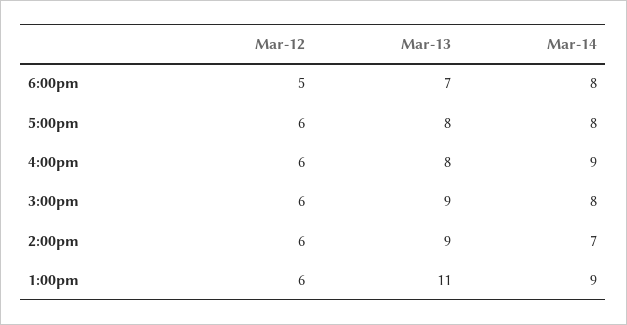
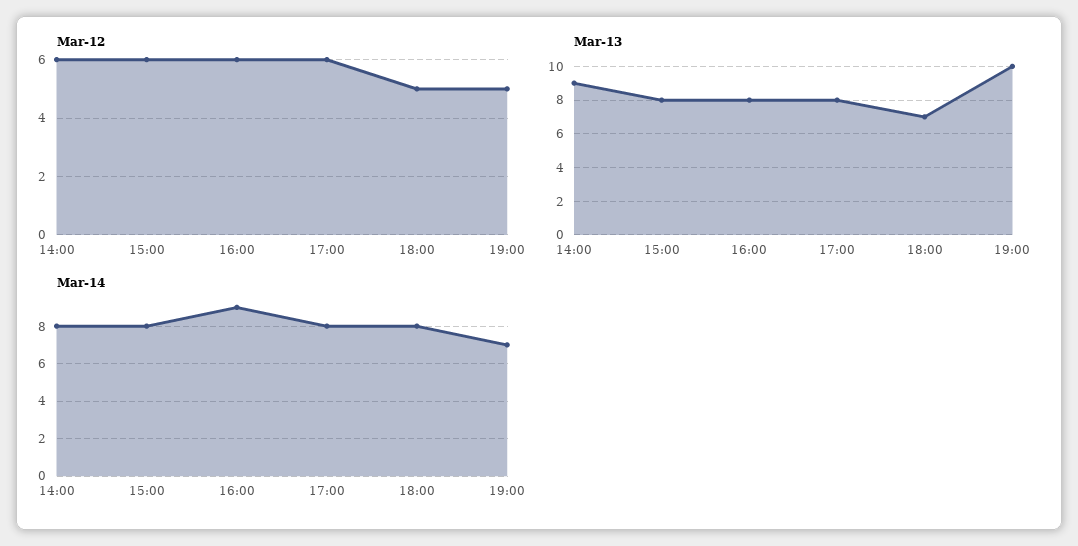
Mar-13, 3:00pm: 9 -> 8
Mar-14, 2:00pm: 7 -> 8
Mar-12, 1:00pm: 6 -> none
Mar-13, 1:00pm: 11 -> none
Mar-14, 1:00pm: 9 -> none
Mar-12, 19:00: none -> 5
Mar-13, 19:00: none -> 10
Mar-14, 19:00: none -> 7

